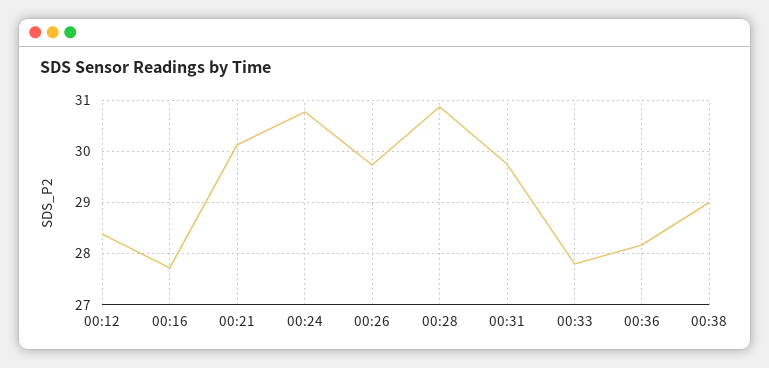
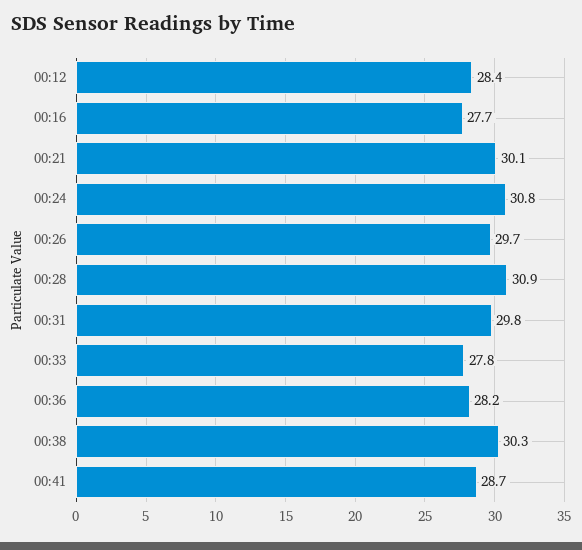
00:38: 29 -> 30.3
00:41: none -> 28.7

